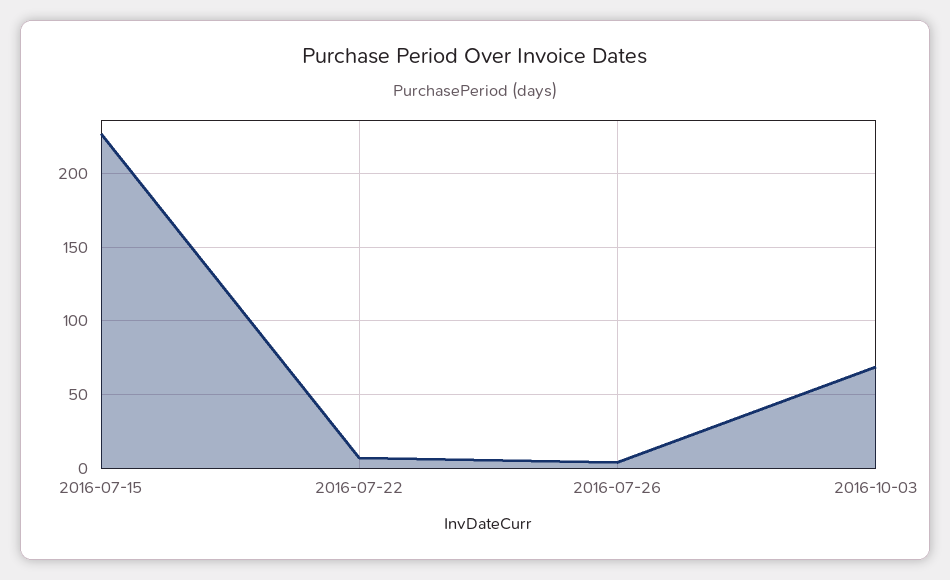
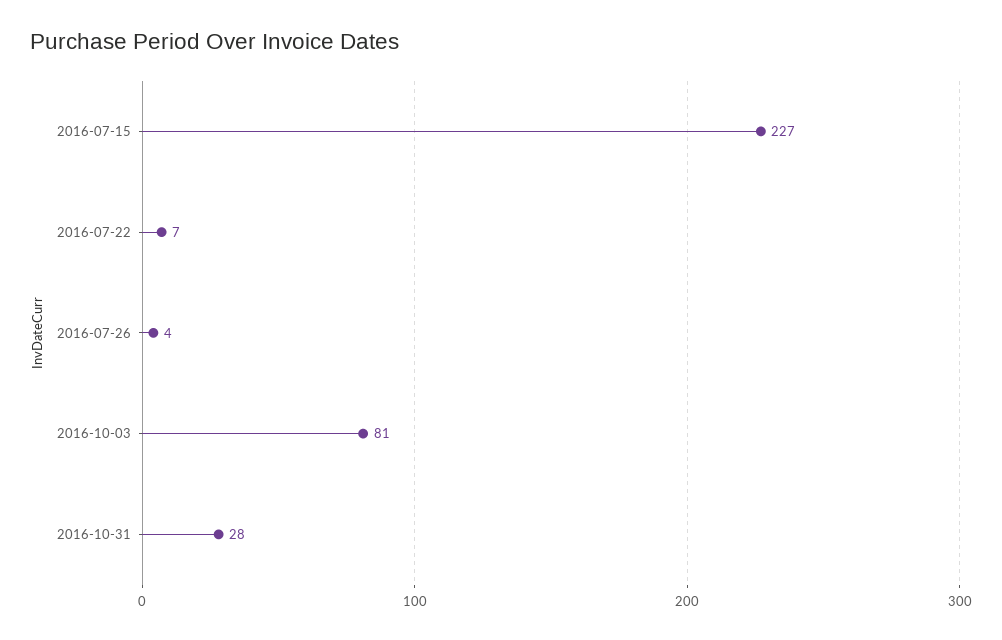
2016-10-03: 70 -> 81
2016-10-31: none -> 28

